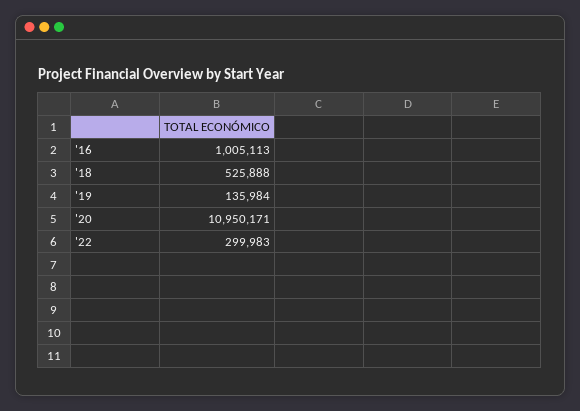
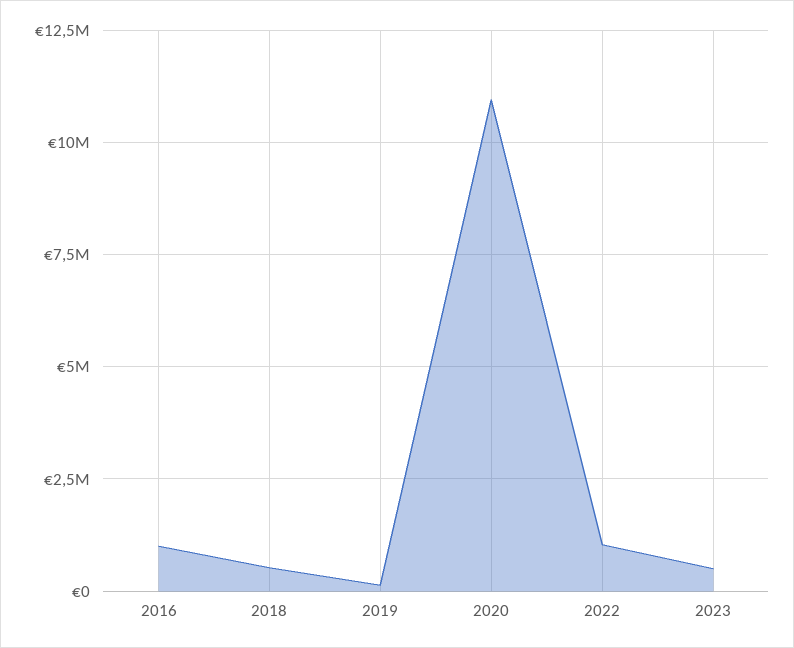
'22: 299983 -> 1000000
2023: none -> 500000

